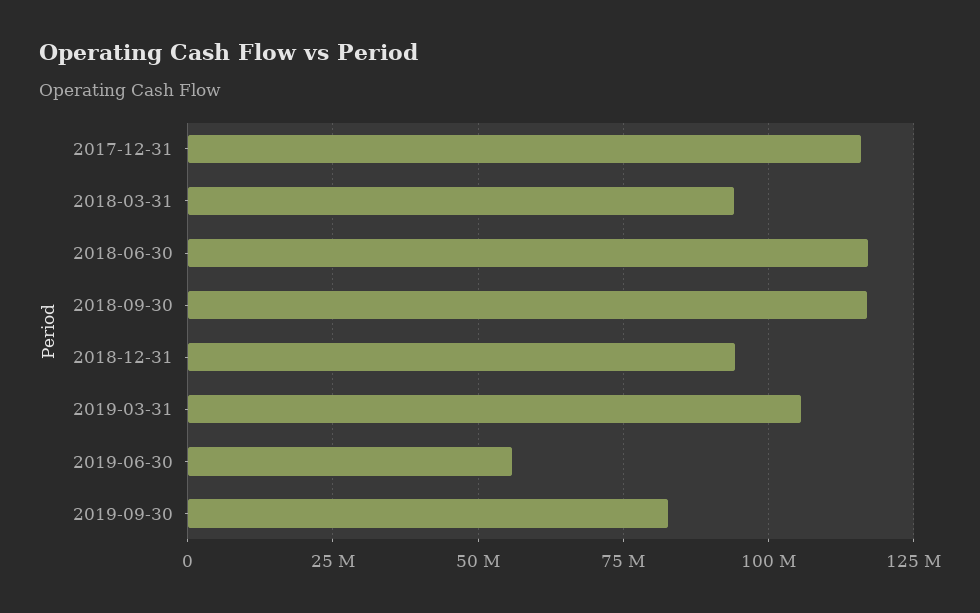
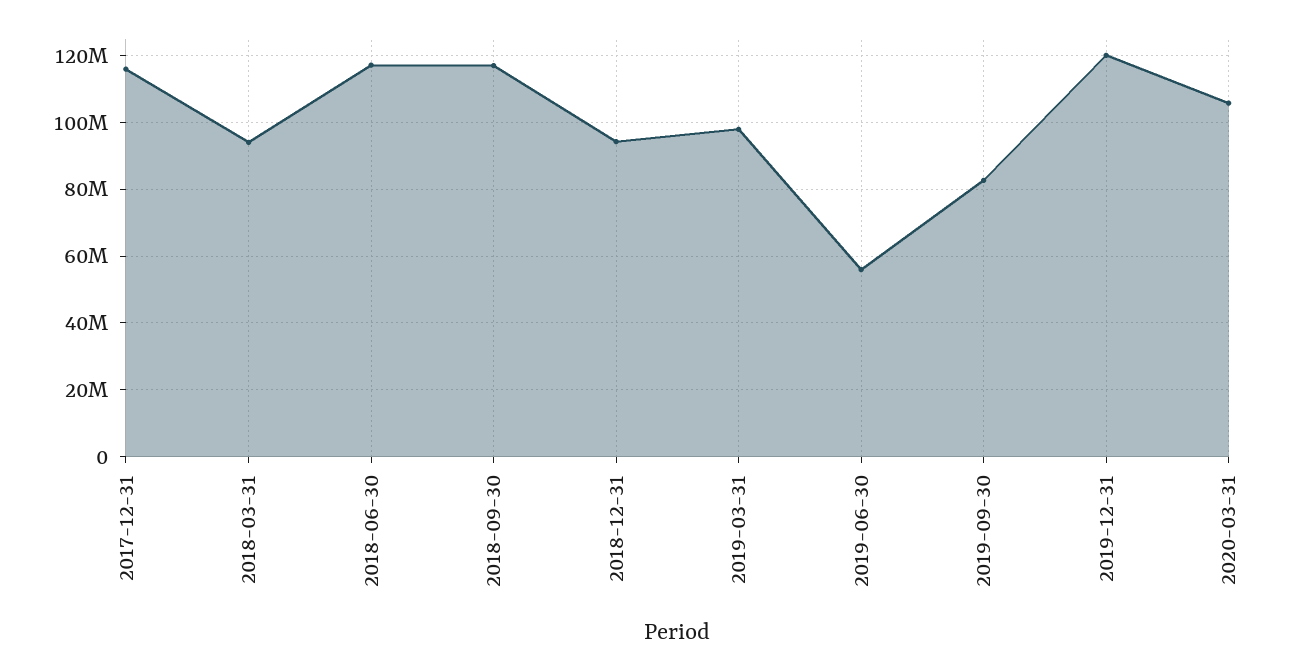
2019-03-31: 105000000 -> 98000000
2019-12-31: none -> 120000000
2020-03-31: none -> 106000000

